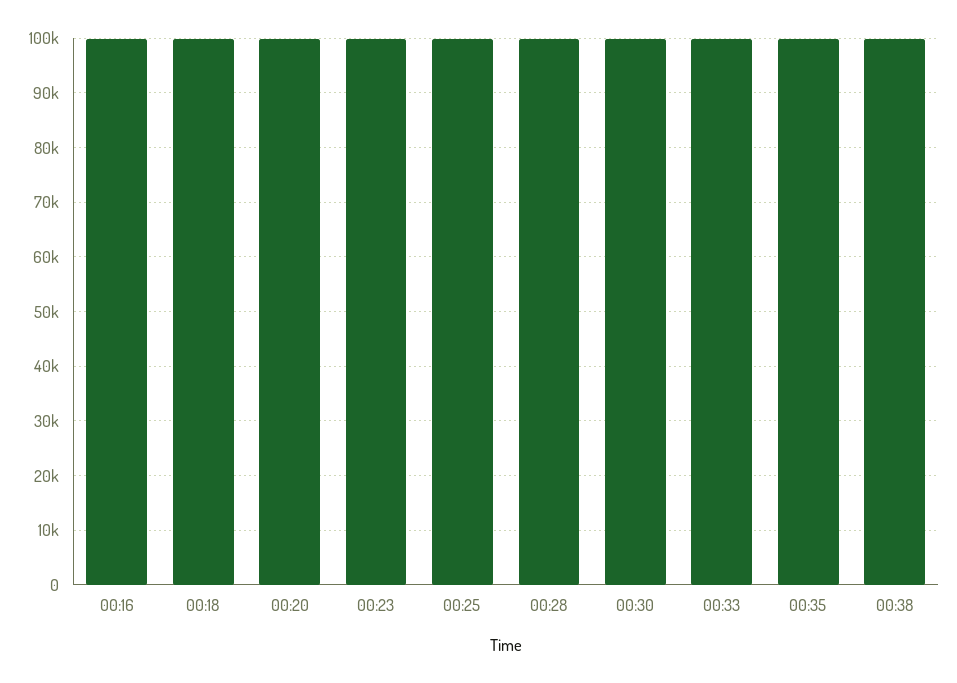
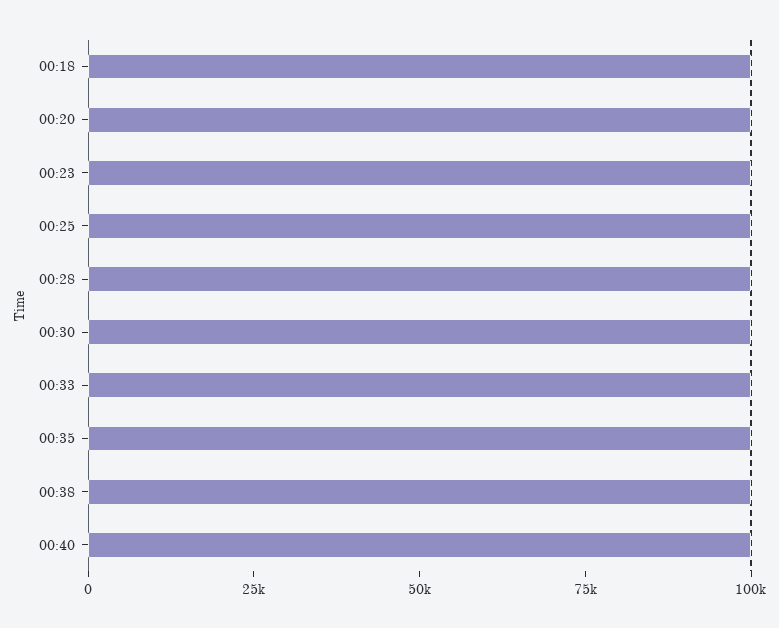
00:16: 100000 -> none
00:40: none -> 100000

